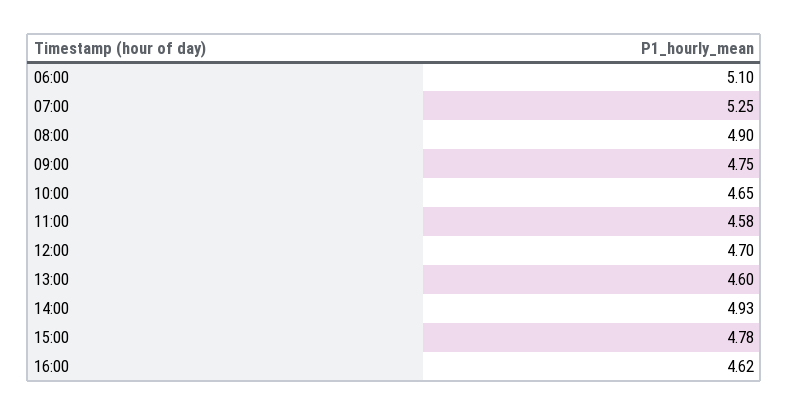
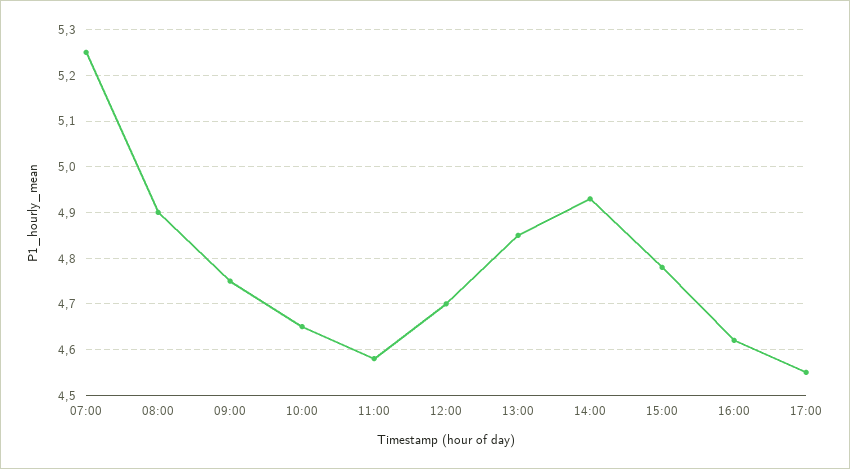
06:00: 5.1 -> none
13:00: 4.6 -> 4.85
17:00: none -> 4.55

